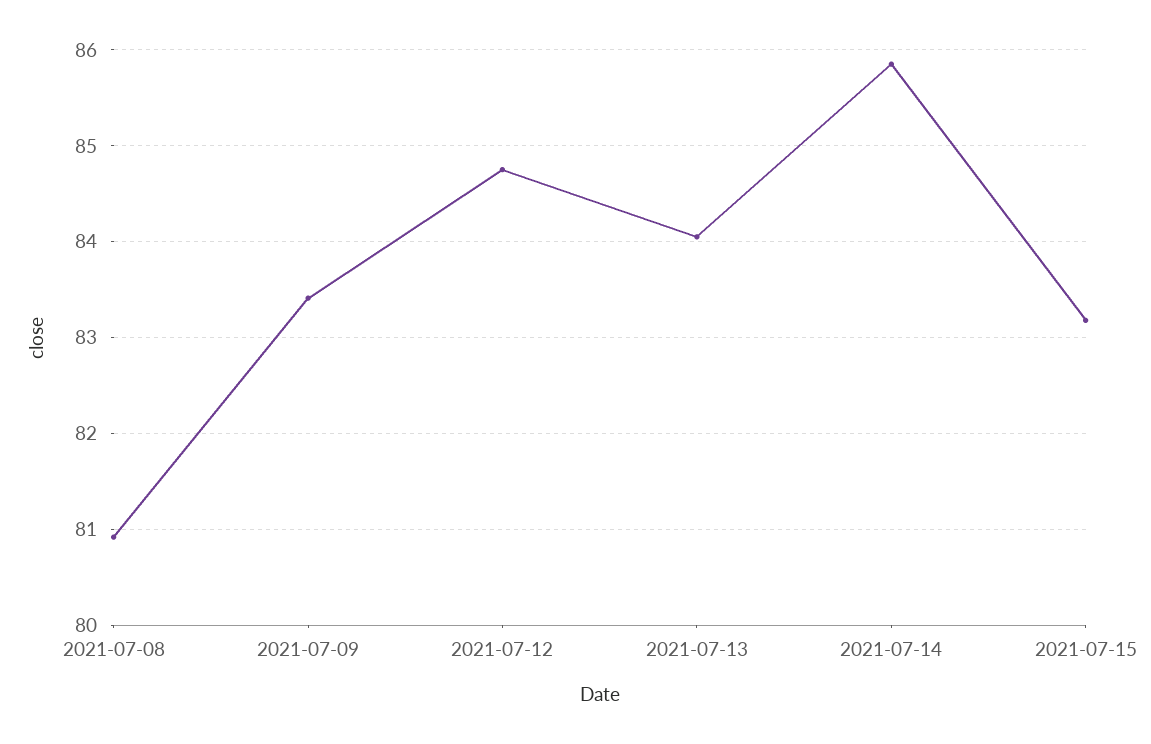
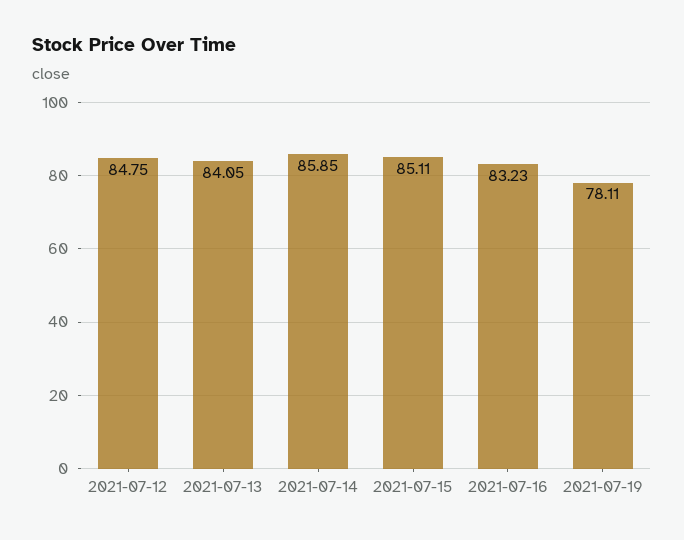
2021-07-08: 80.9 -> none
2021-07-09: 83.4 -> none
2021-07-15: 83.2 -> 85.11
2021-07-16: none -> 83.23
2021-07-19: none -> 78.11

